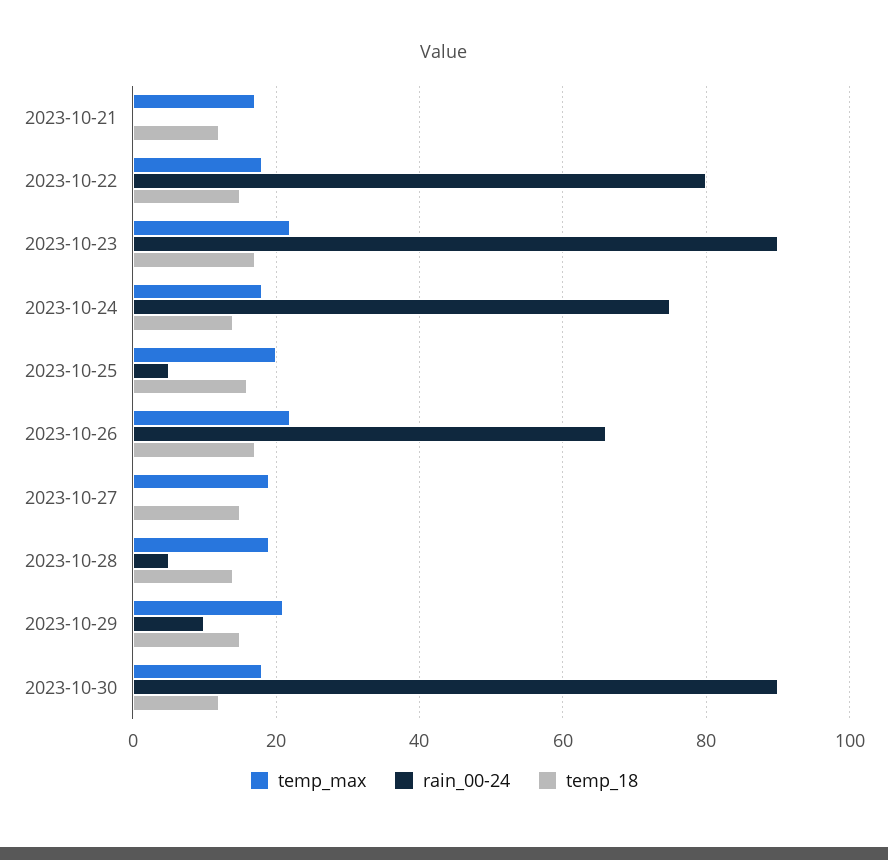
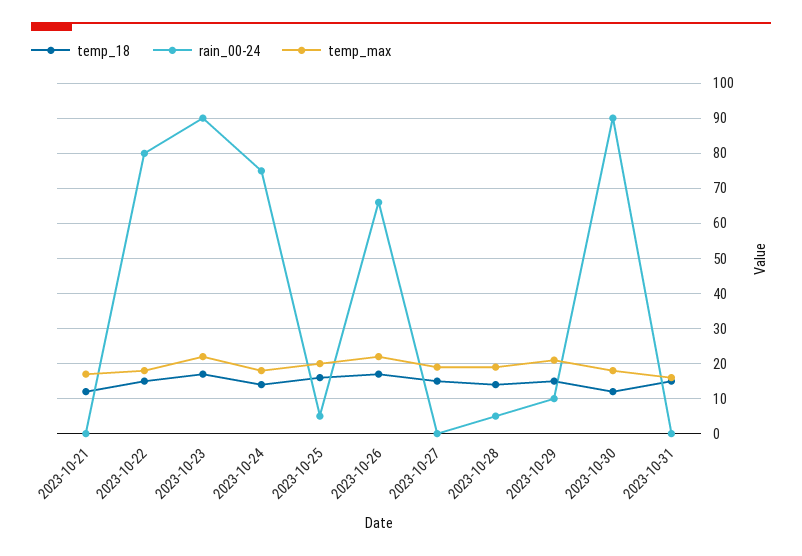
temp_18, 2023-10-31: none -> 15
rain_00-24, 2023-10-31: none -> 0
temp_max, 2023-10-31: none -> 15

